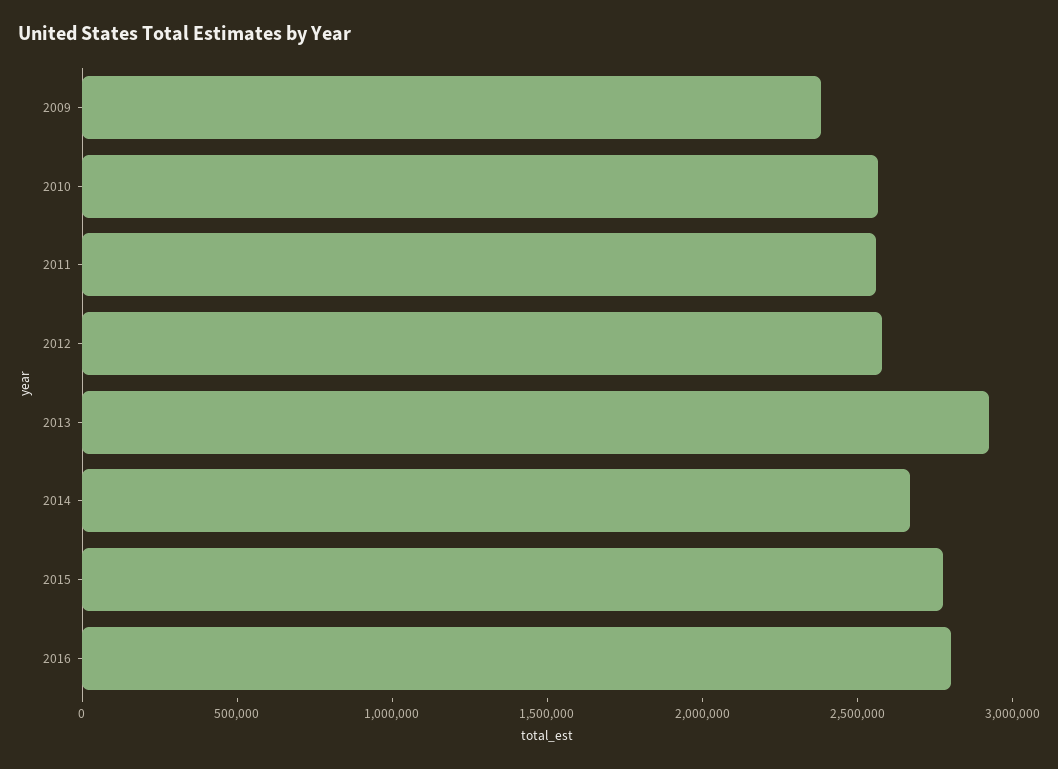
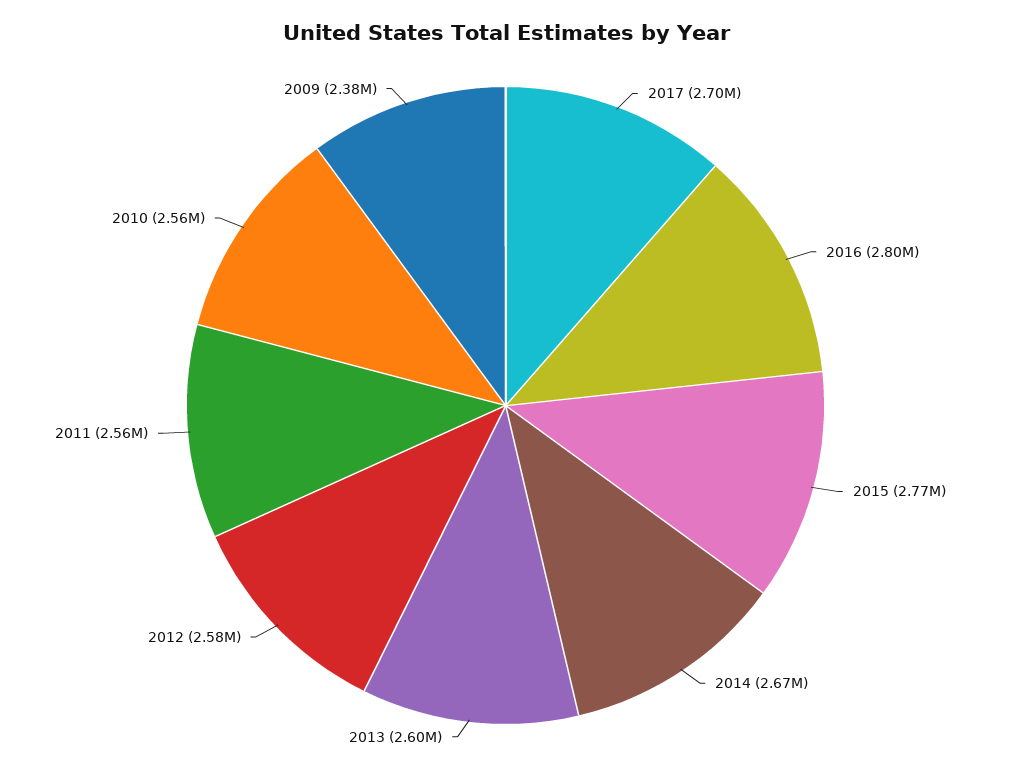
2013: 2900000 -> 2600000
2017: none -> 2700000

